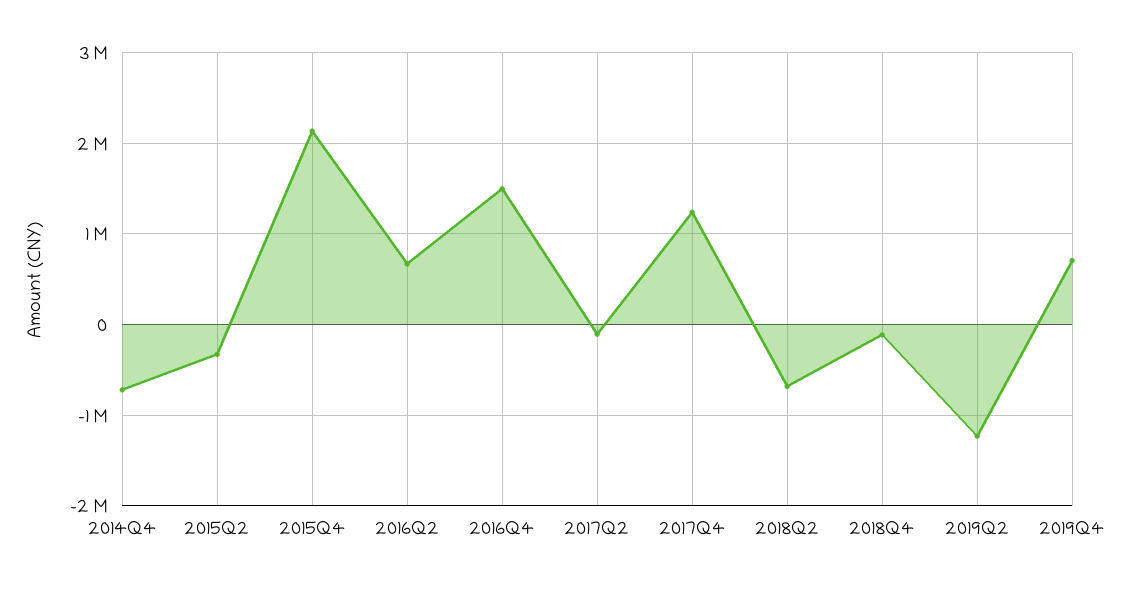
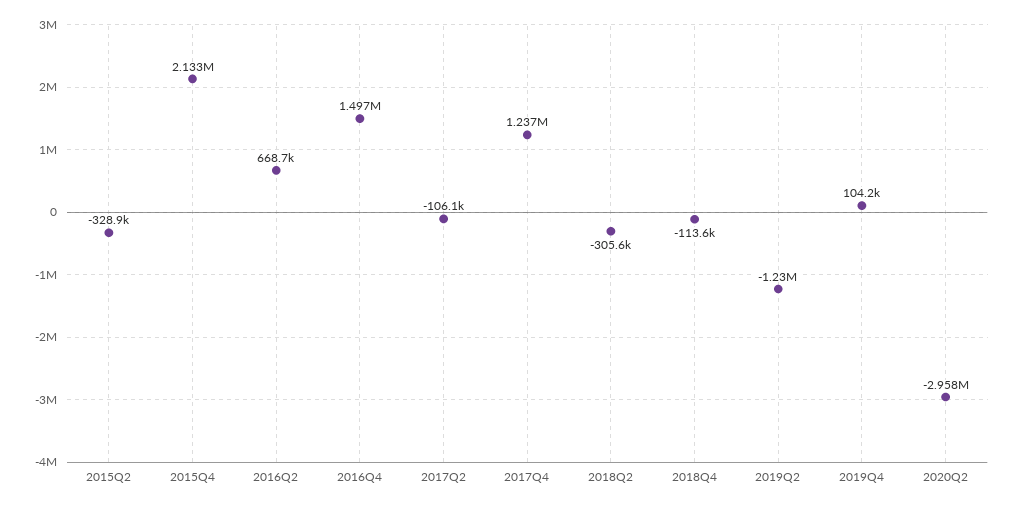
2014Q4: -700000 -> none
2018Q2: -700000 -> -305600
2019Q4: 700000 -> 104200
2020Q2: none -> -2958000

